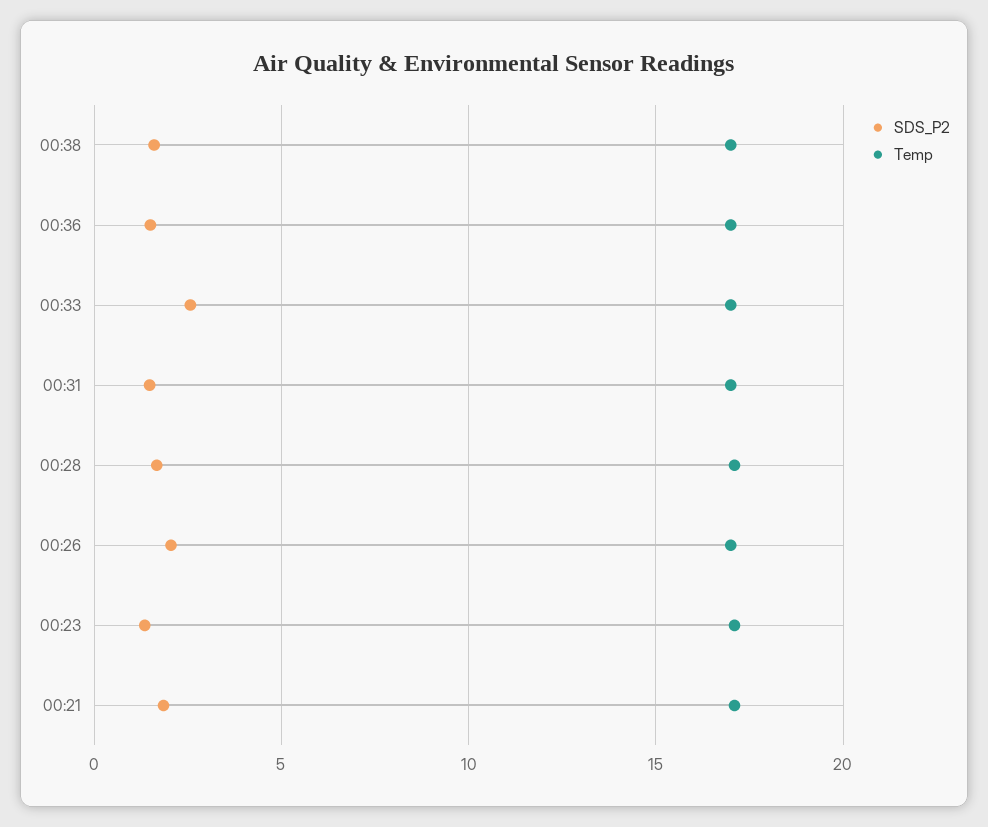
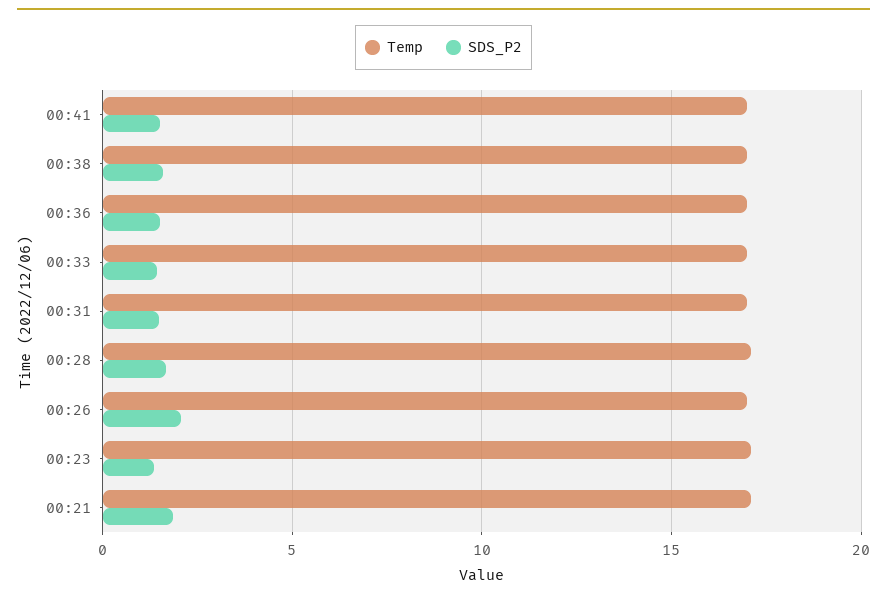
SDS_P2, 00:33: 2.5 -> 1.5
Temp, 00:41: none -> 17
SDS_P2, 00:41: none -> 1.5

